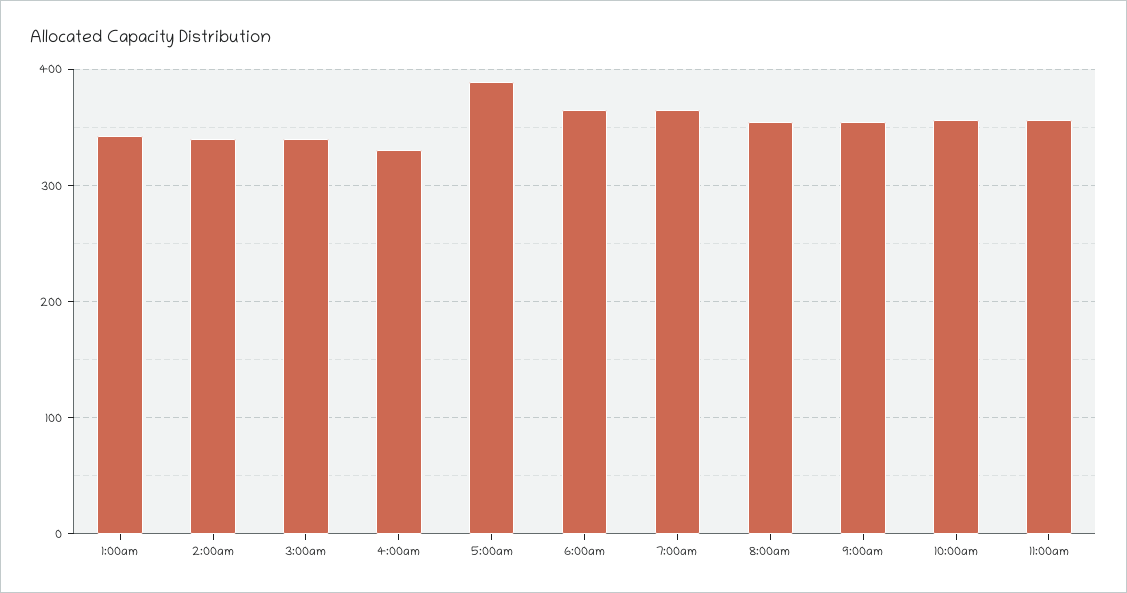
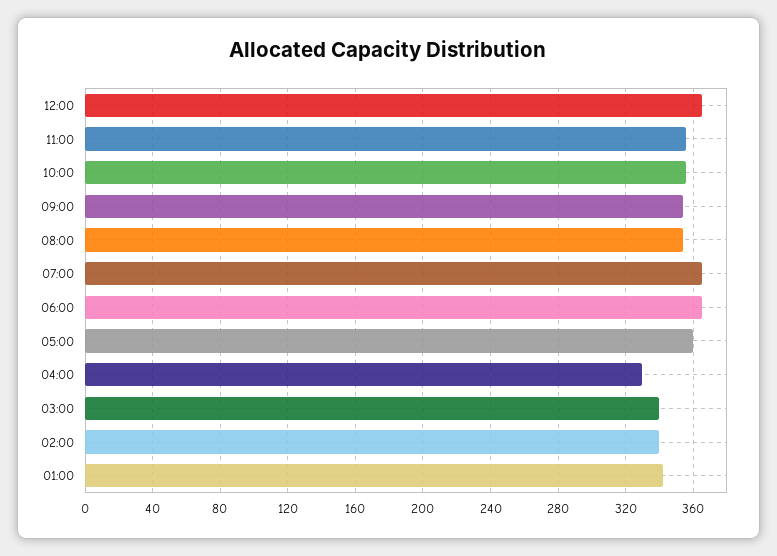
5:00am: 390 -> 360
12:00: none -> 365

